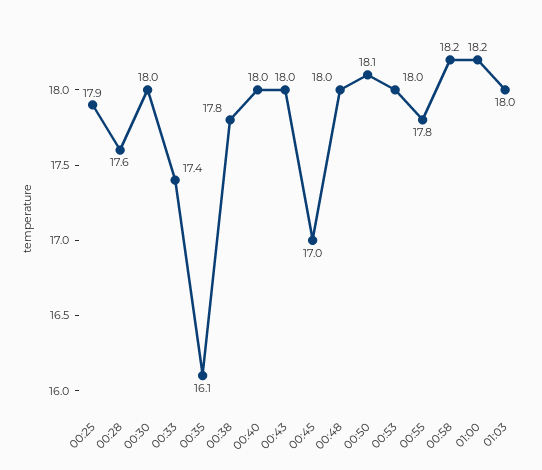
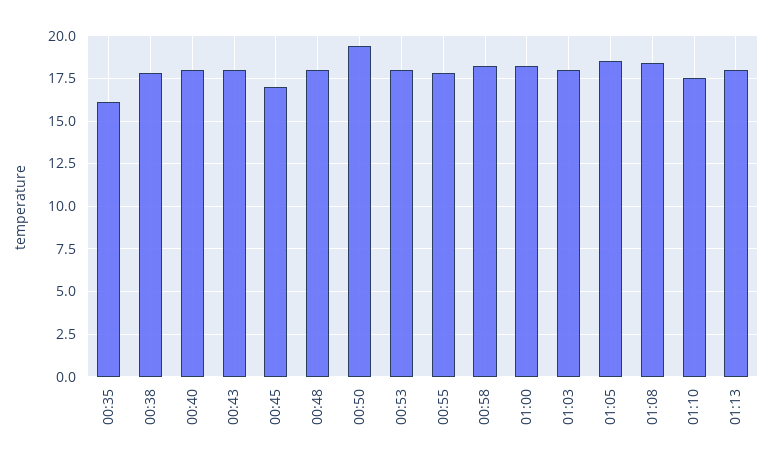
00:25: 17.9 -> none
00:28: 17.6 -> none
00:30: 18 -> none
00:33: 17.4 -> none
00:50: 18.1 -> 19.5
01:05: none -> 18.5
01:08: none -> 18.5
01:10: none -> 17.5
01:13: none -> 18

